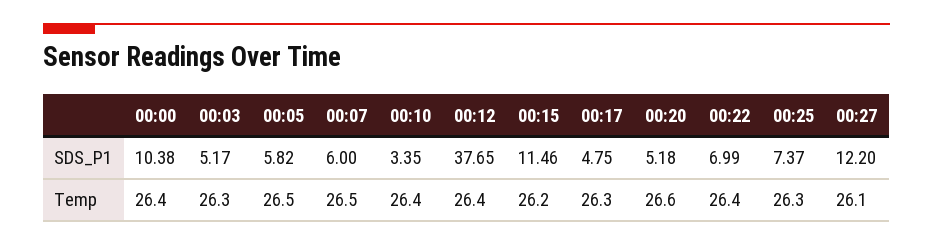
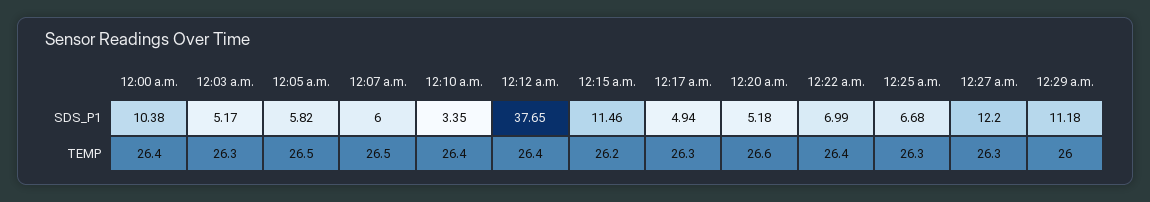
00:17, SDS_P1: 4.75 -> 4.94
00:25, SDS_P1: 7.37 -> 6.68
00:27, Temp: 26.1 -> 26.3
12:29 a.m., SDS_P1: none -> 11.18
12:29 a.m., Temp: none -> 26

